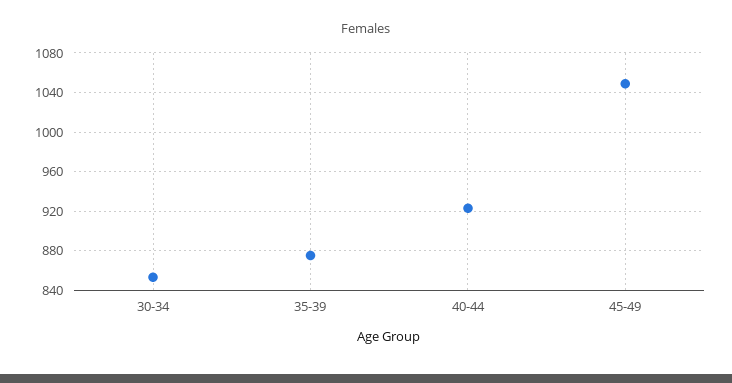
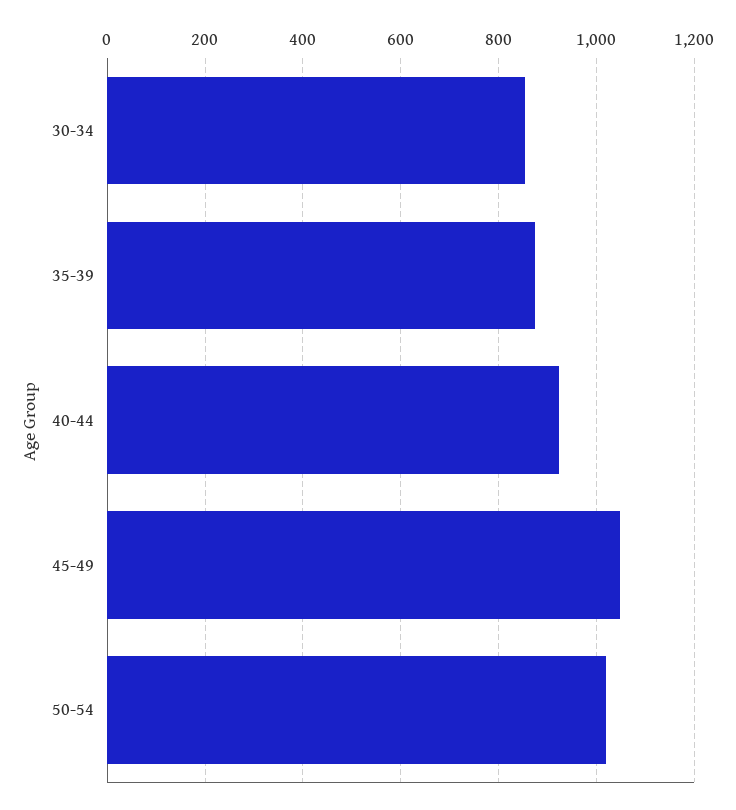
50-54: none -> 1020

